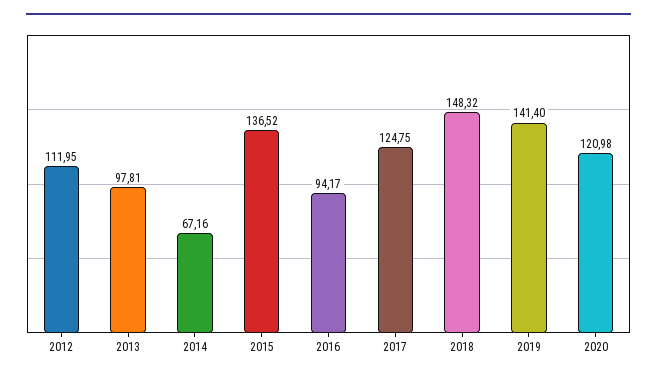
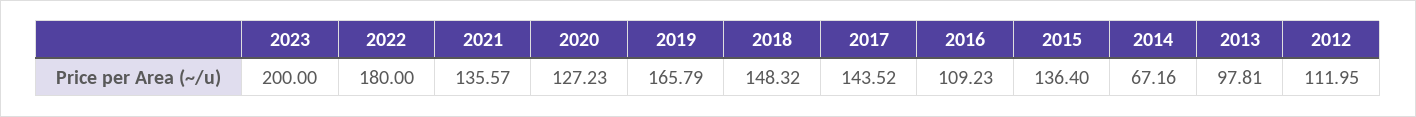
2015: 136.52 -> 136.4
2016: 94.17 -> 109.23
2017: 124.75 -> 143.52
2019: 141.4 -> 165.79
2020: 120.98 -> 127.23
2023: none -> 200
2022: none -> 180
2021: none -> 135.57

